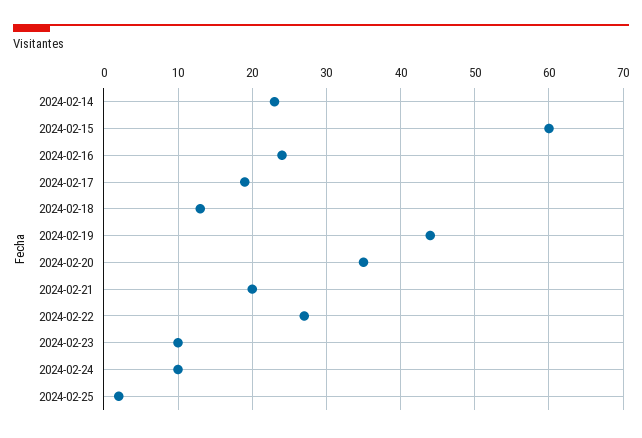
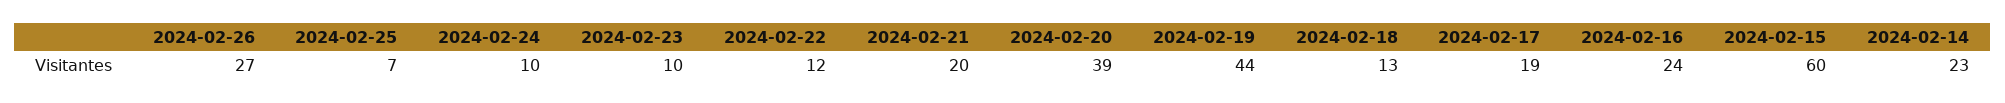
2024-02-20: 35 -> 39
2024-02-22: 27 -> 12
2024-02-25: 2 -> 7
2024-02-26: none -> 27

